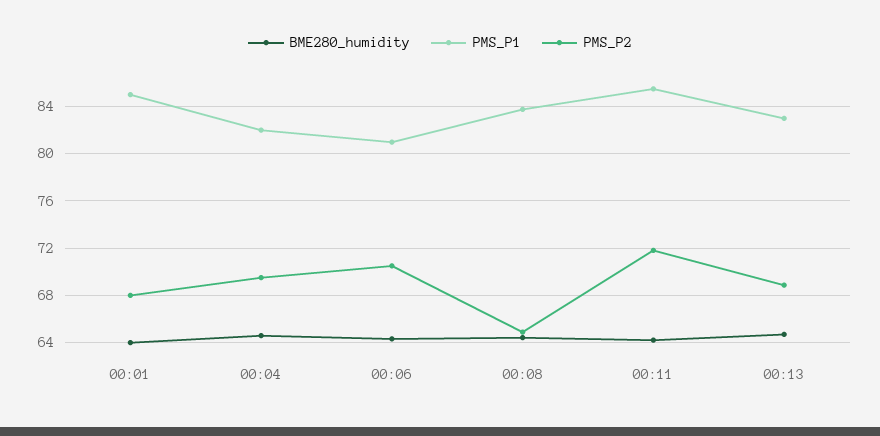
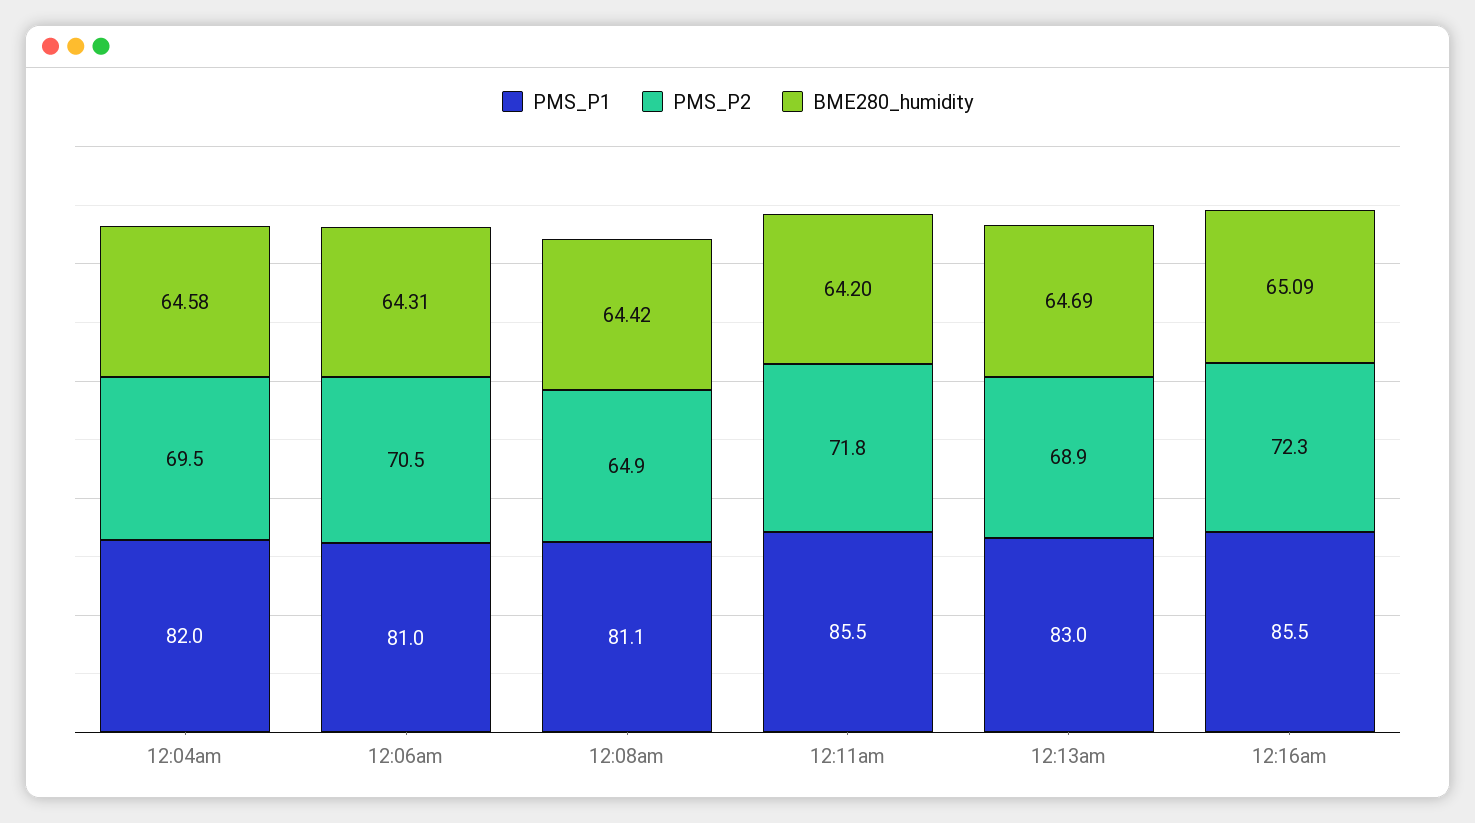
BME280_humidity, 00:01: 64 -> none
PMS_P1, 00:01: 85 -> none
PMS_P2, 00:01: 68 -> none
PMS_P1, 00:08: 84 -> 81.1
PMS_P1, 12:16am: none -> 85.5
PMS_P2, 12:16am: none -> 72.3
BME280_humidity, 12:16am: none -> 65.09

